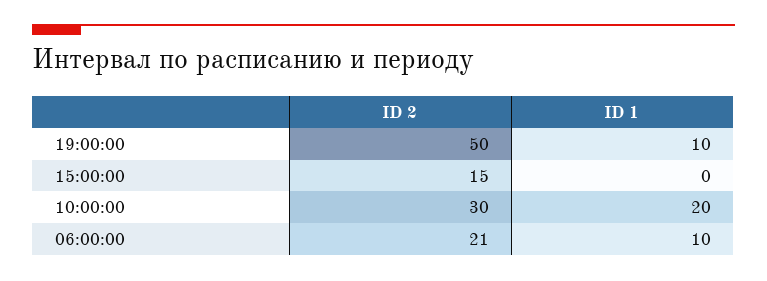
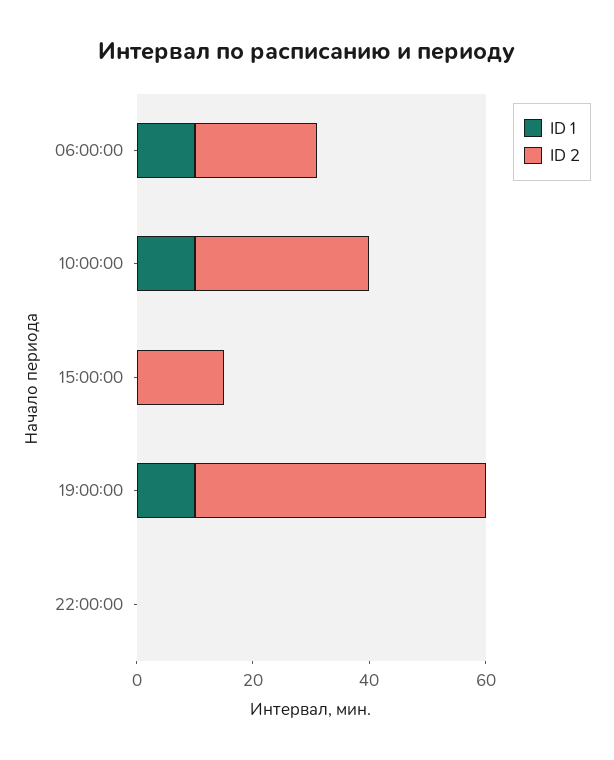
ID 1, 10:00:00: 20 -> 10
ID 1, 22:00:00: none -> 0
ID 2, 22:00:00: none -> 0

